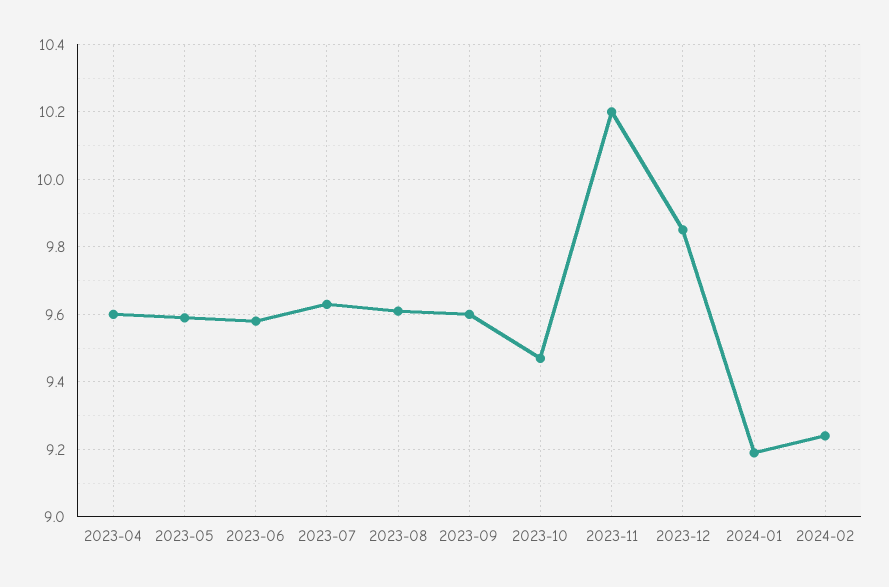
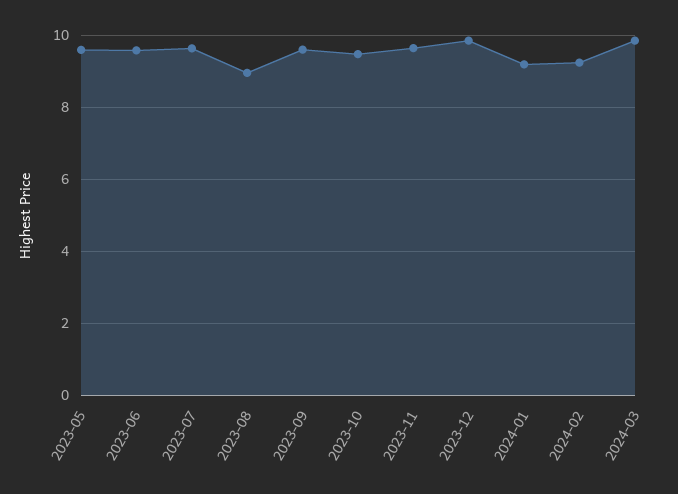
2023-04: 9.6 -> none
2023-08: 9.6 -> 9
2023-11: 10.2 -> 9.6
2024-03: none -> 9.8

